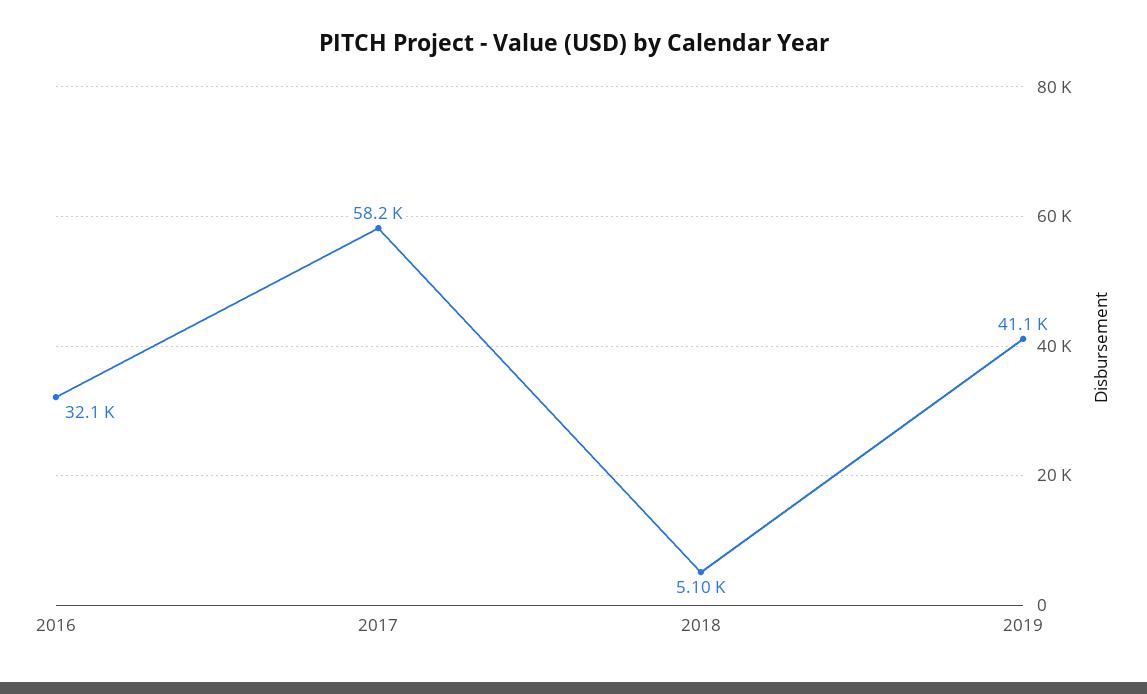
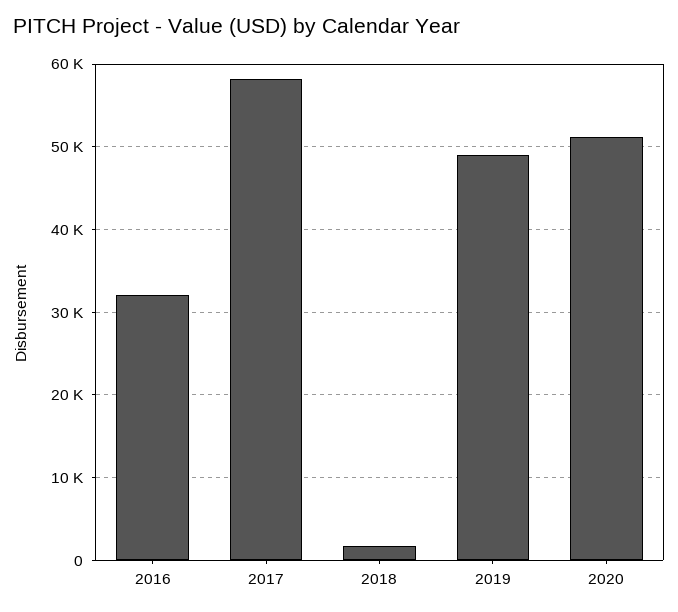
2018: 5100 -> 2000
2019: 41100 -> 49000
2020: none -> 51000

